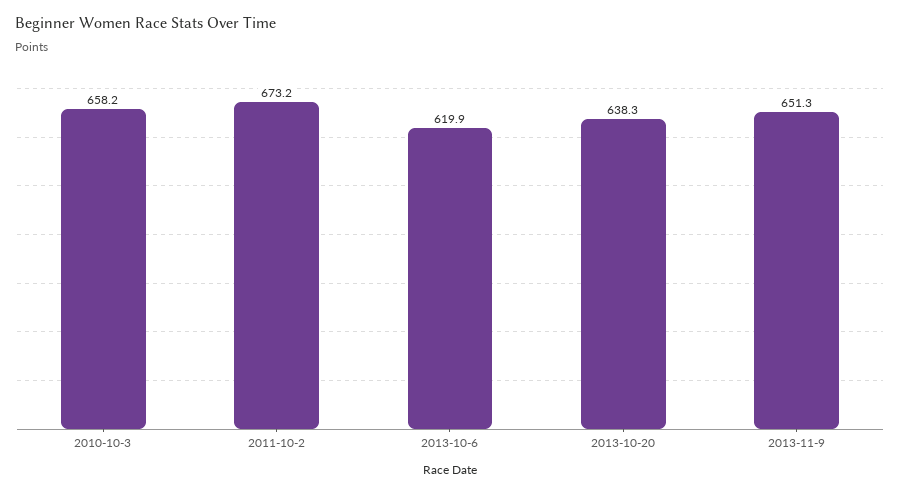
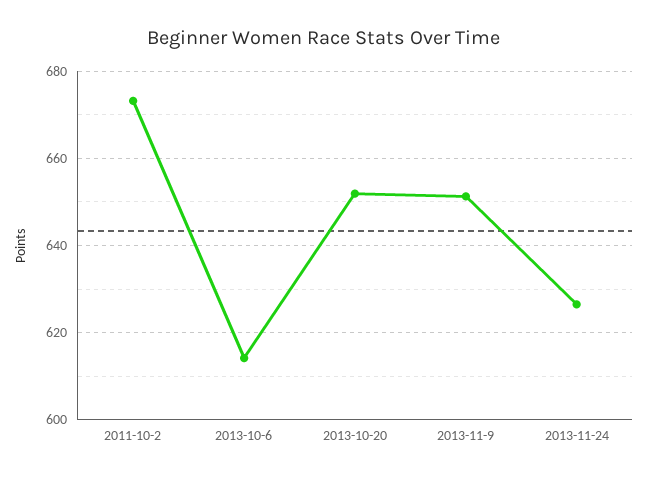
2010-10-3: 658.2 -> none
2013-10-6: 619.9 -> 614
2013-10-20: 638.3 -> 652
2013-11-24: none -> 626

